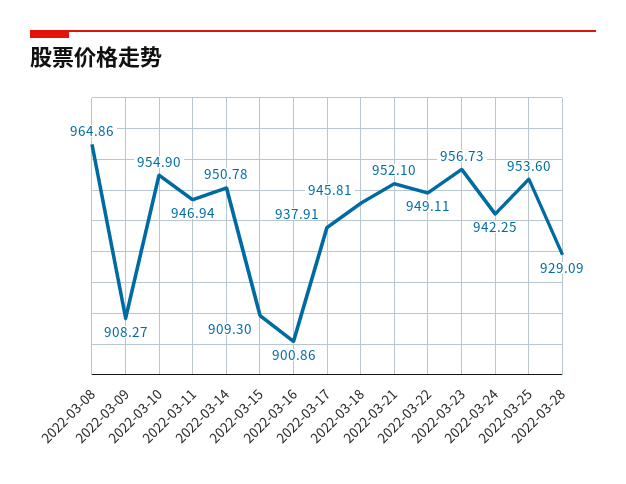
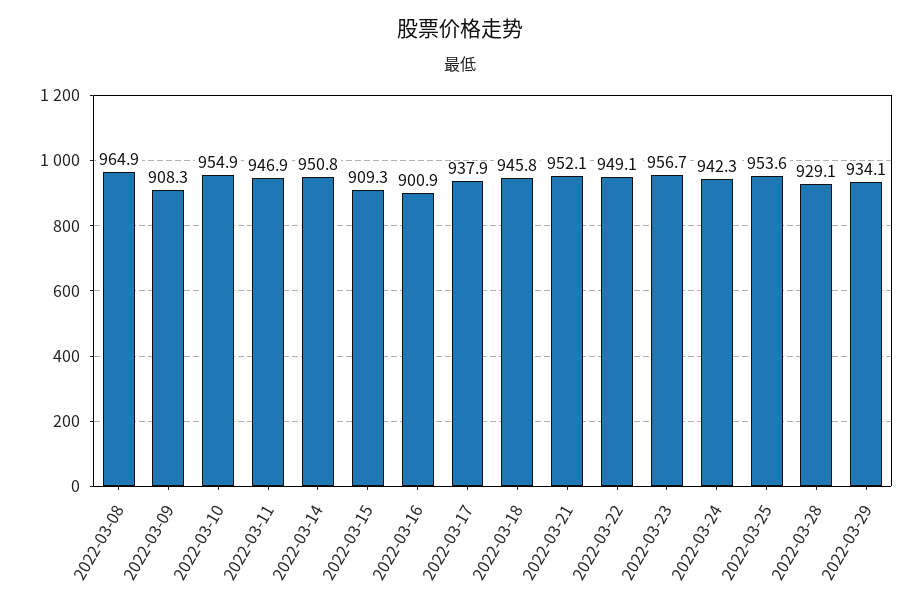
2022-03-29: none -> 934.1

